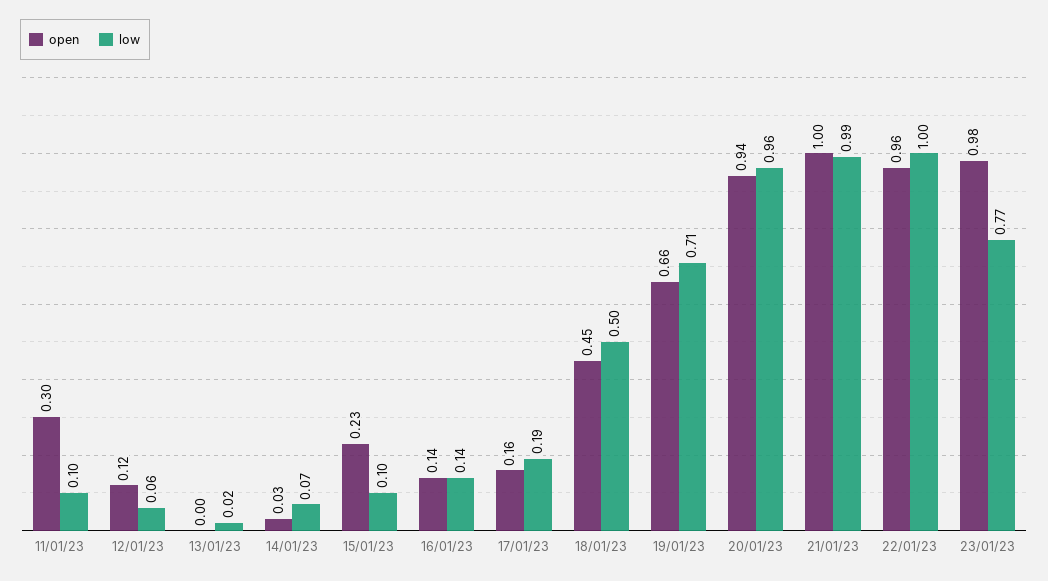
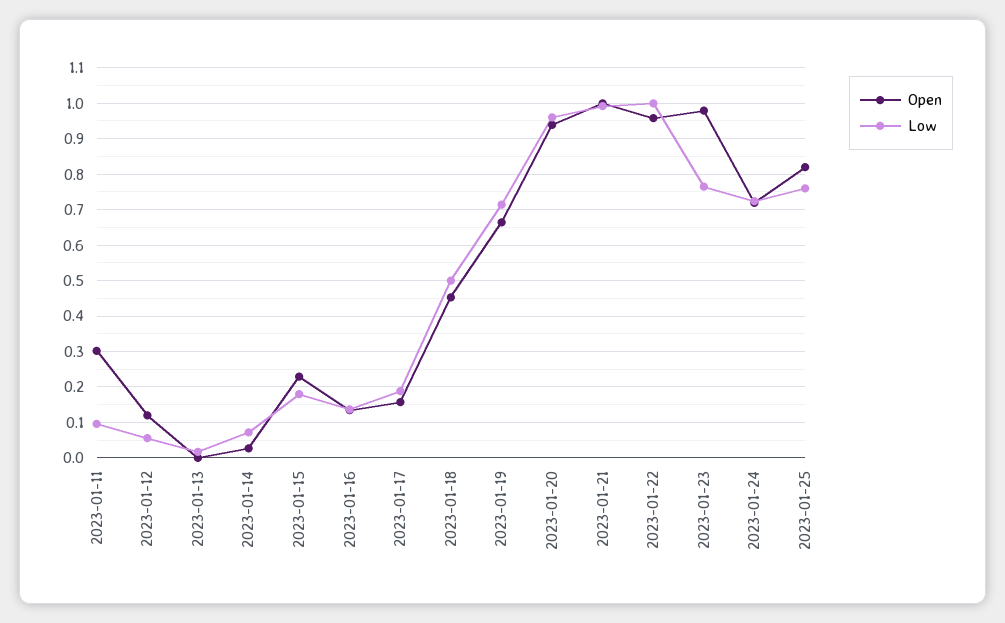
low, 15/01/23: 0.1 -> 0.18
open, 2023-01-24: none -> 0.72
low, 2023-01-24: none -> 0.72
open, 2023-01-25: none -> 0.82
low, 2023-01-25: none -> 0.76

